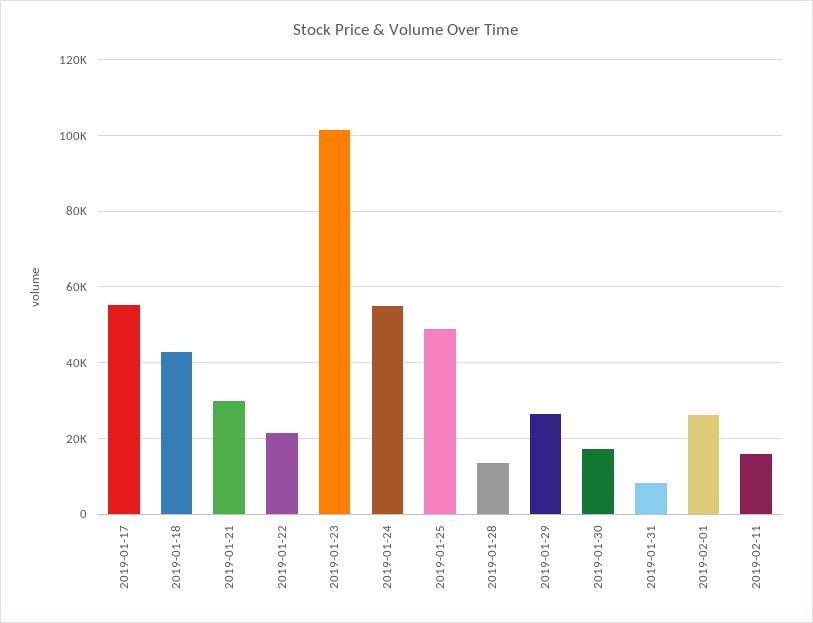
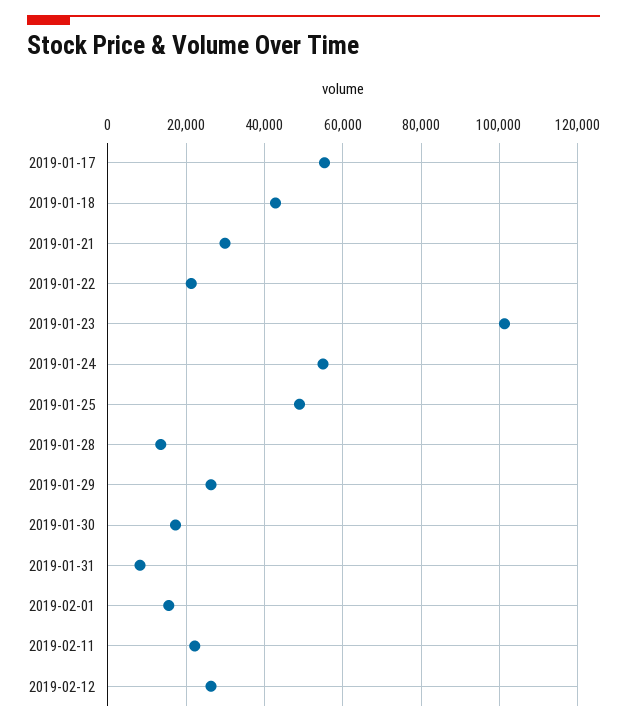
2019-02-01: 26000 -> 16000
2019-02-11: 16000 -> 22000
2019-02-12: none -> 26000

